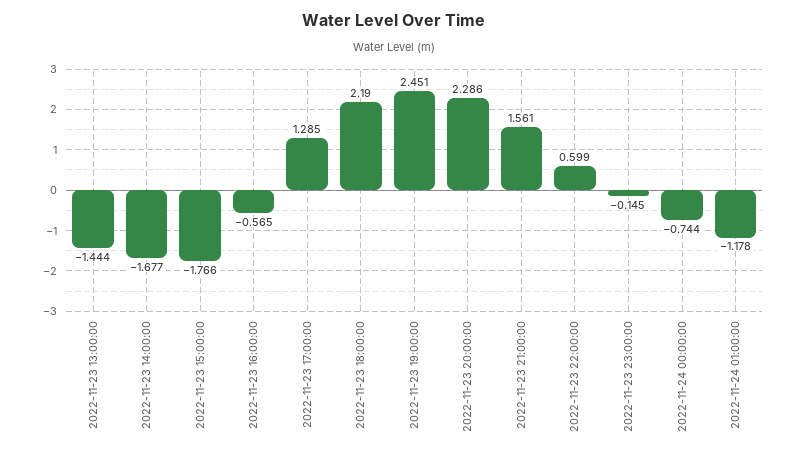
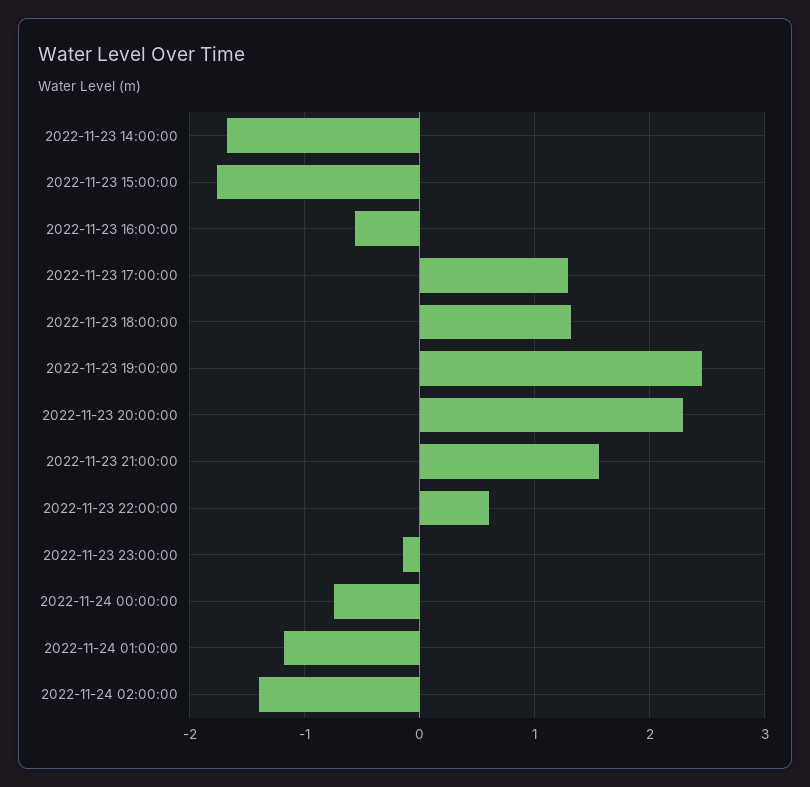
2022-11-23 13:00:00: -1.444 -> none
2022-11-23 18:00:00: 2.19 -> 1.3
2022-11-24 02:00:00: none -> -1.4

